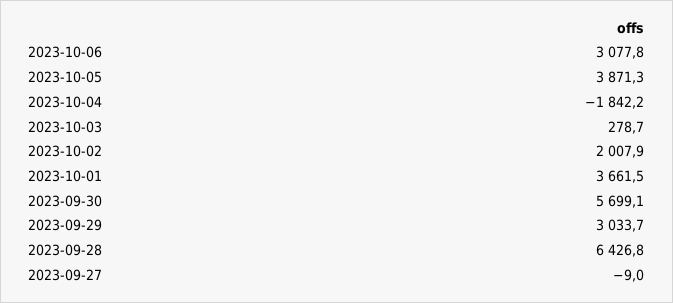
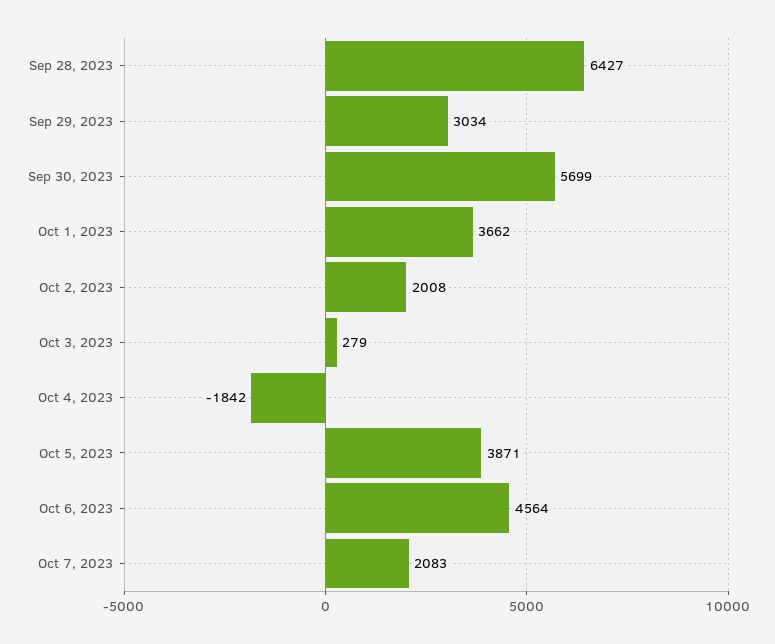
2023-10-06: 3077.8 -> 4564
2023-09-27: -9 -> none
Oct 7, 2023: none -> 2083

